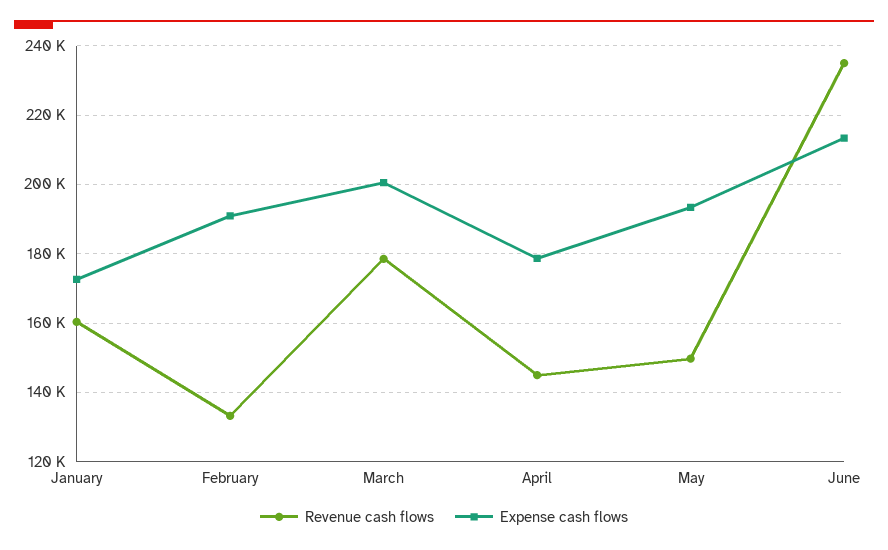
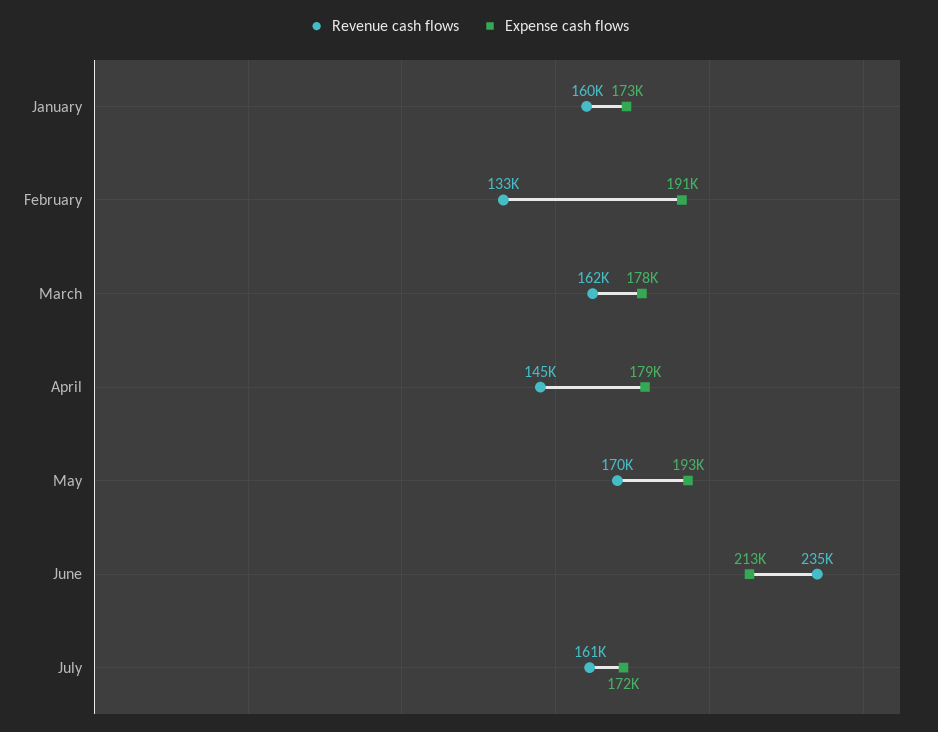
Revenue cash flows, March: 178000 -> 162000
Expense cash flows, March: 200000 -> 178000
Revenue cash flows, May: 150000 -> 170000
Revenue cash flows, July: none -> 161000
Expense cash flows, July: none -> 172000

